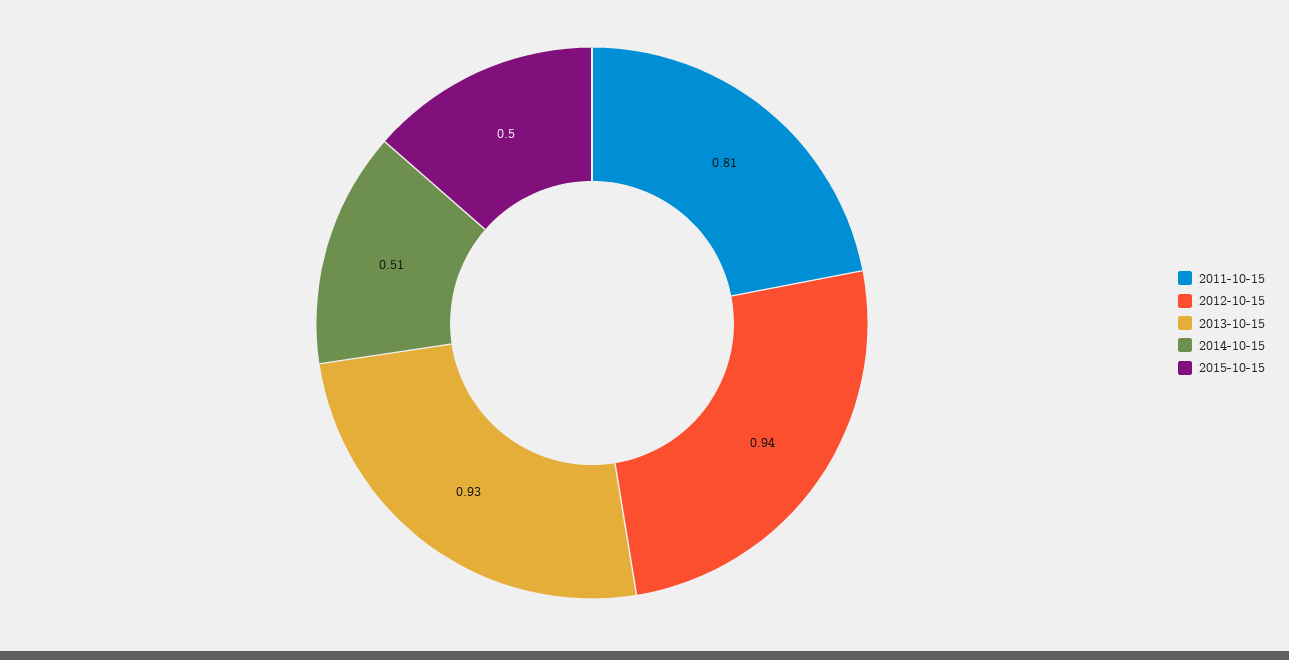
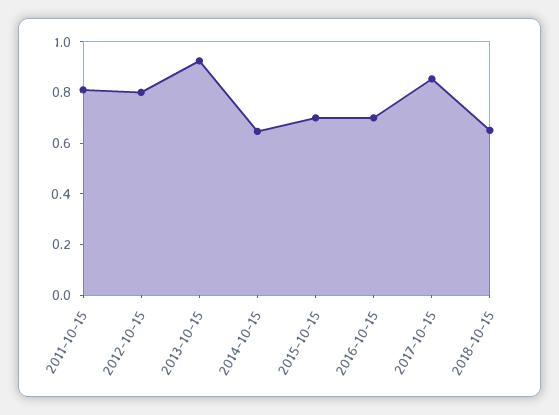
2012-10-15: 0.94 -> 0.8
2014-10-15: 0.51 -> 0.65
2015-10-15: 0.5 -> 0.7
2016-10-15: none -> 0.7
2017-10-15: none -> 0.85
2018-10-15: none -> 0.65

